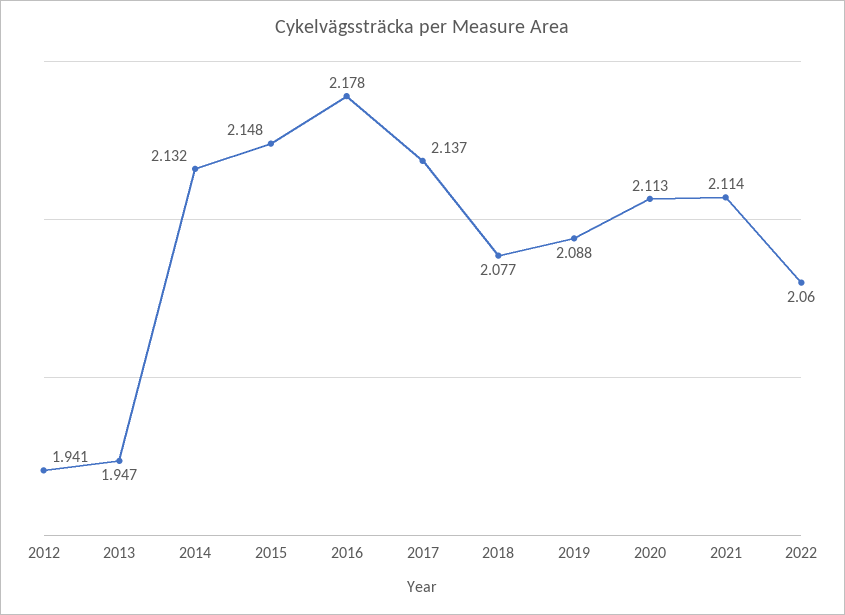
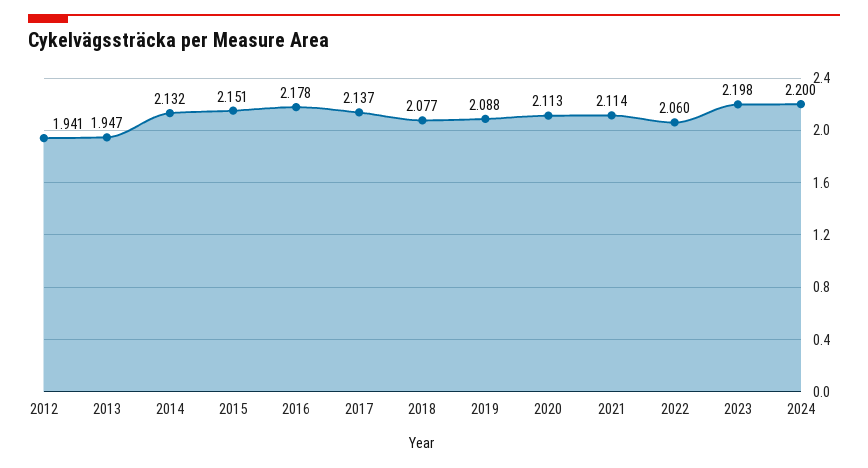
2015: 2.148 -> 2.151
2023: none -> 2.198
2024: none -> 2.2

